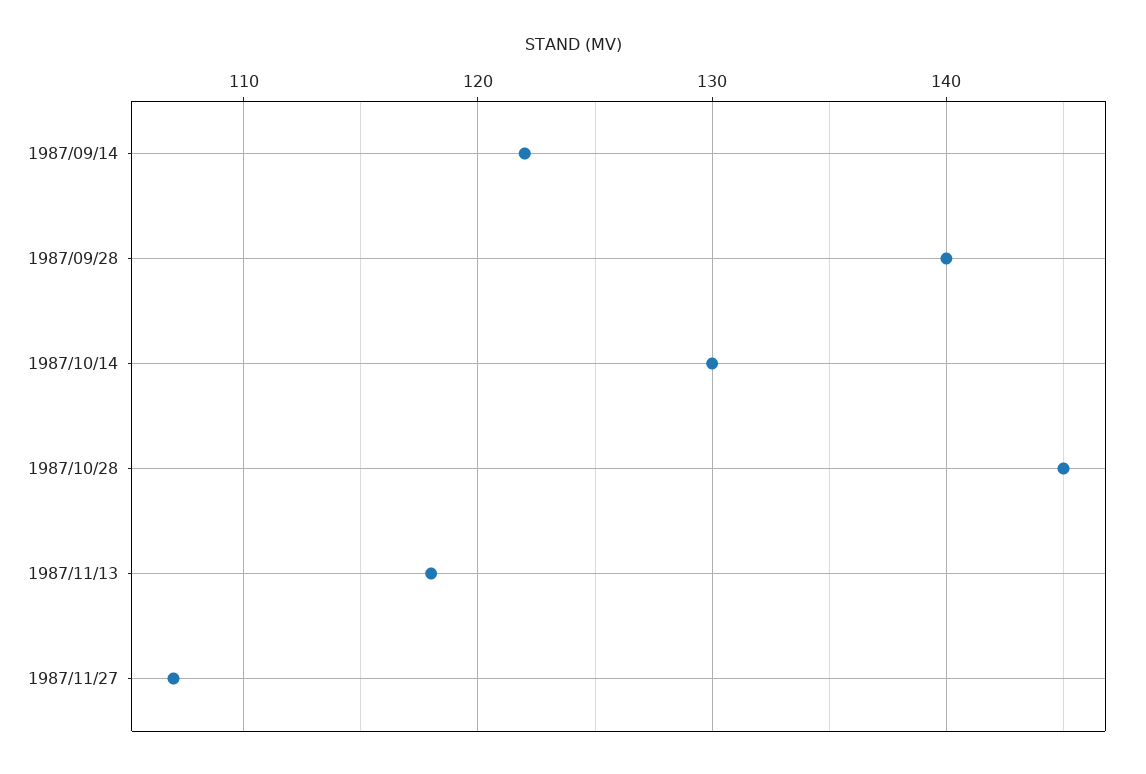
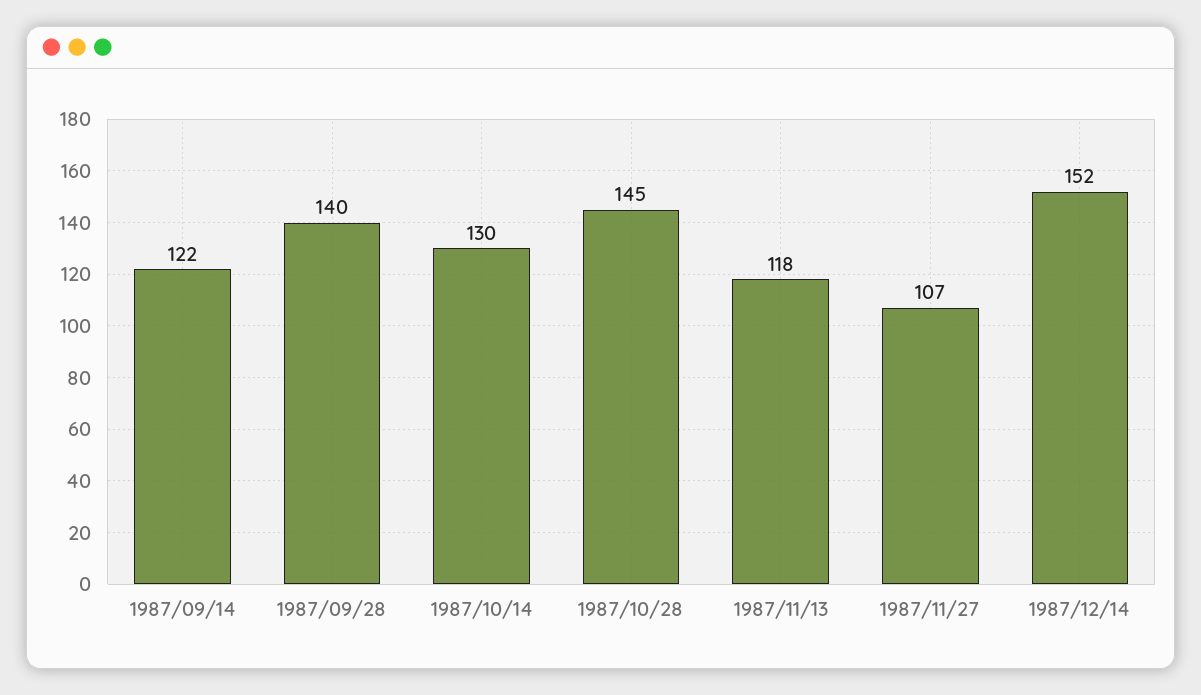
1987/12/14: none -> 152

